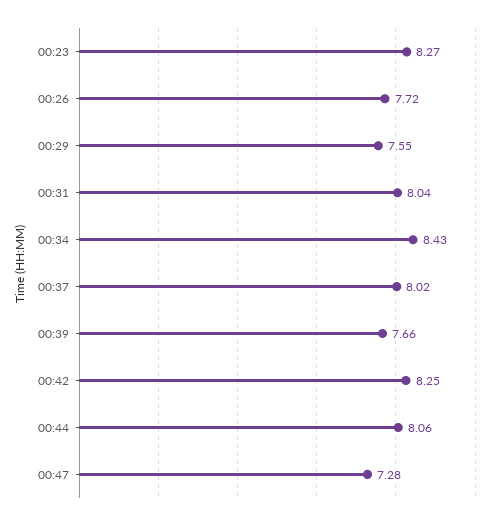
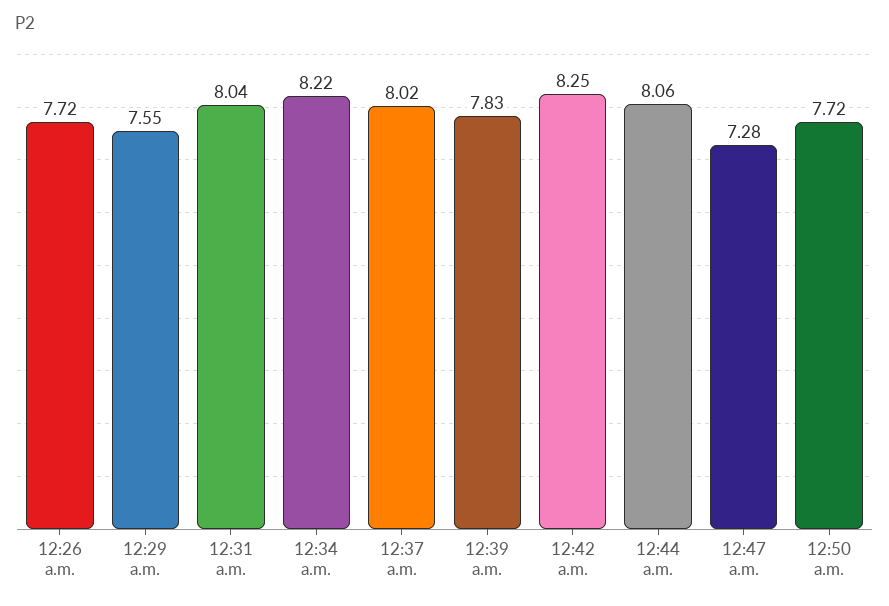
00:23: 8.27 -> none
00:34: 8.43 -> 8.22
00:39: 7.66 -> 7.83
12:50 a.m.: none -> 7.72

